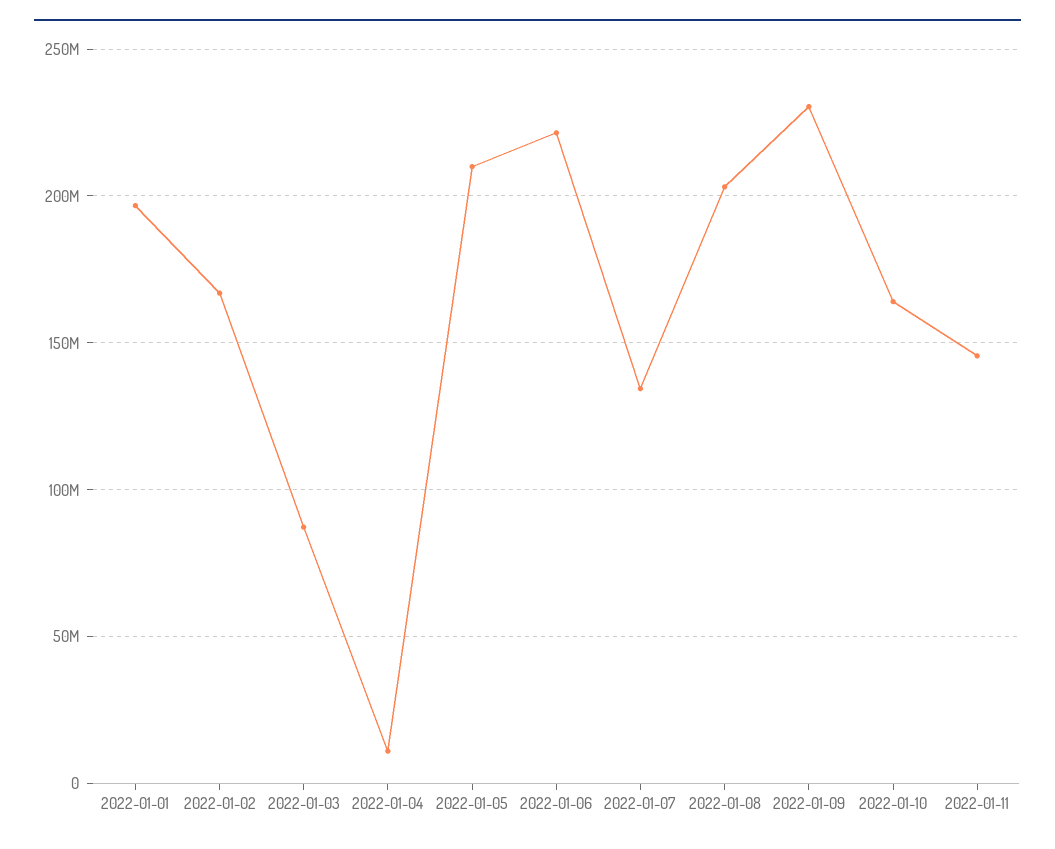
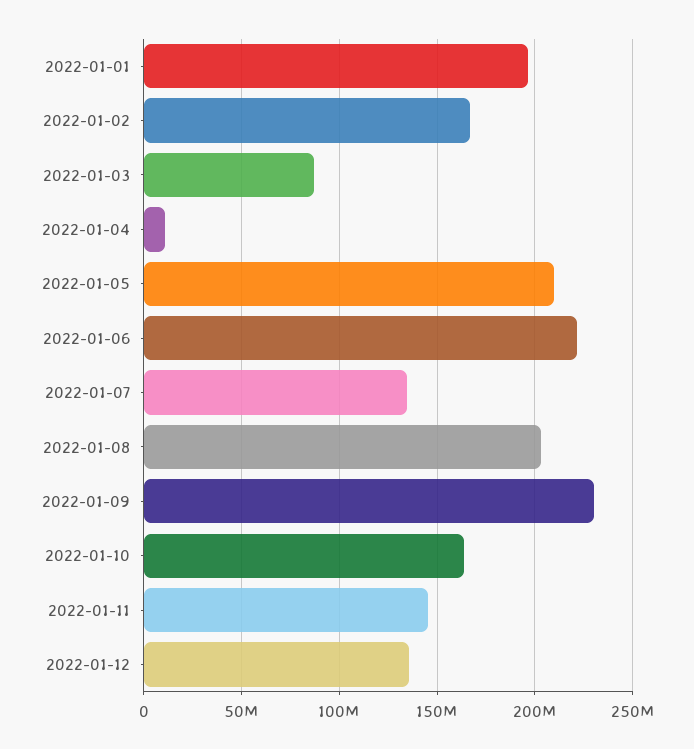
2022-01-12: none -> 135000000

